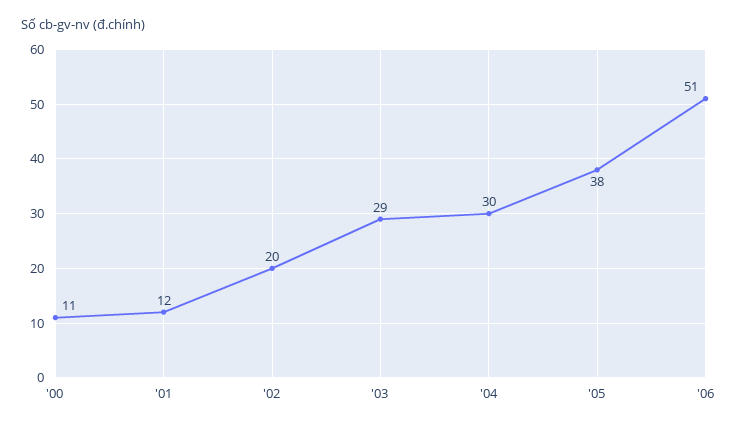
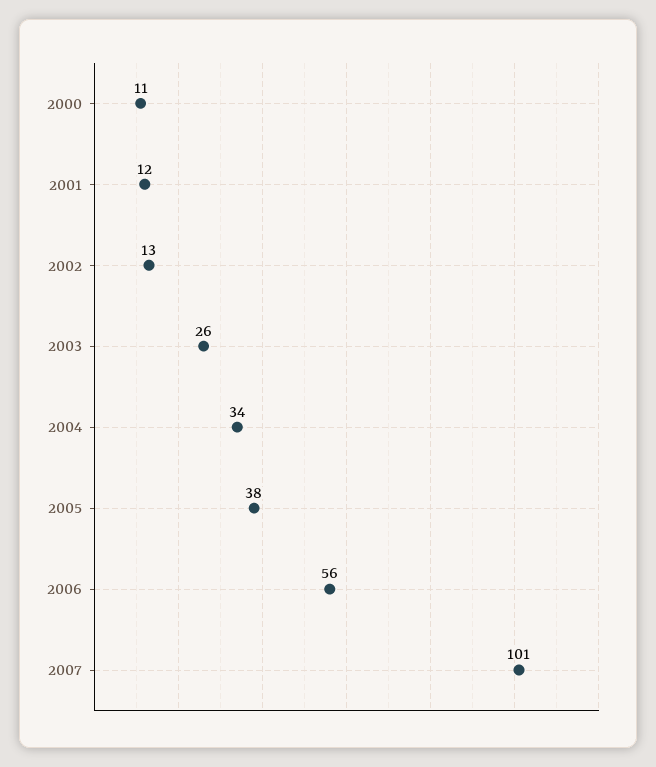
'02: 20 -> 13
'03: 29 -> 26
'04: 30 -> 34
'06: 51 -> 56
2007: none -> 101

